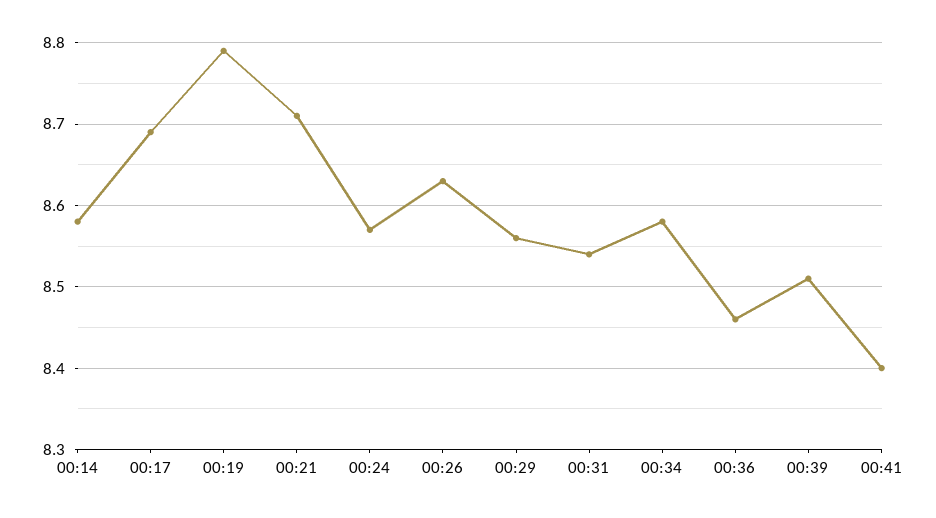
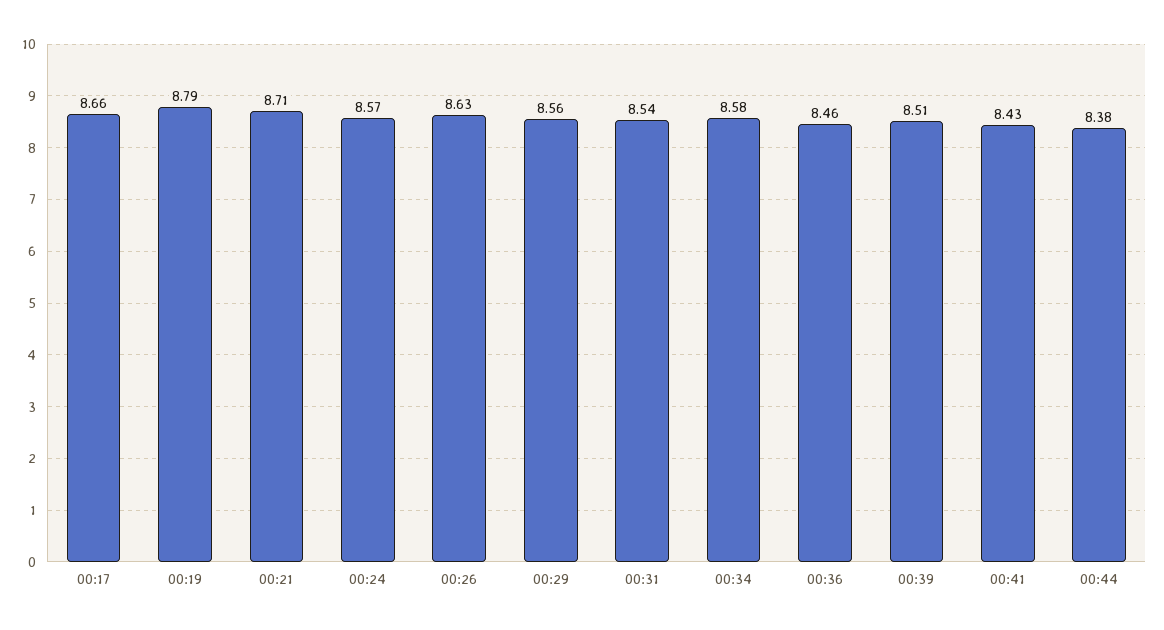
00:14: 8.58 -> none
00:17: 8.69 -> 8.66
00:41: 8.4 -> 8.43
00:44: none -> 8.38

